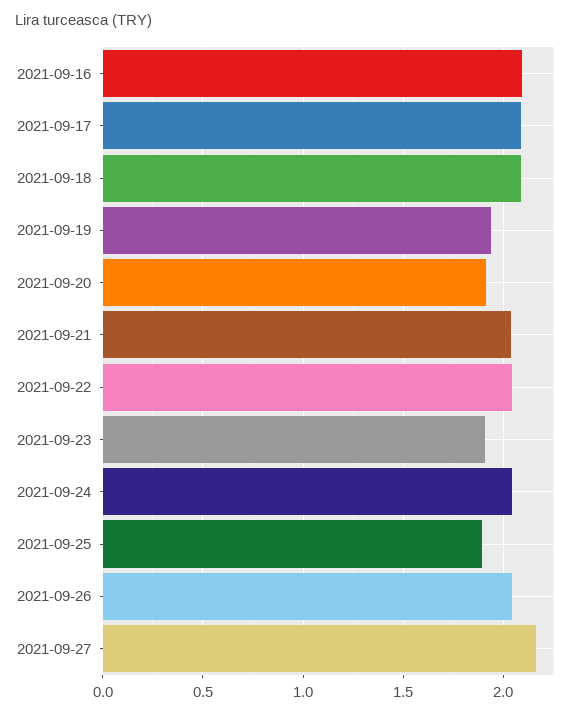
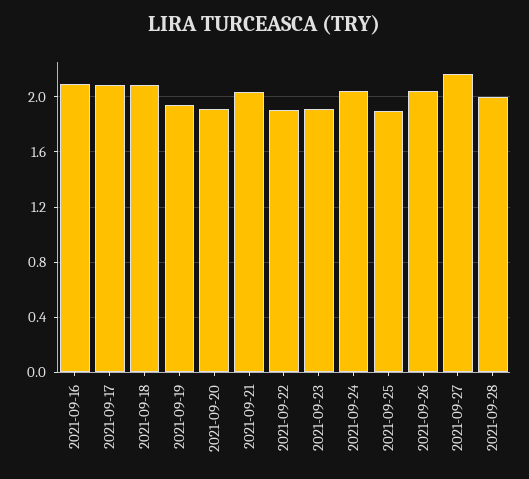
2021-09-22: 2.05 -> 1.9
2021-09-28: none -> 2

